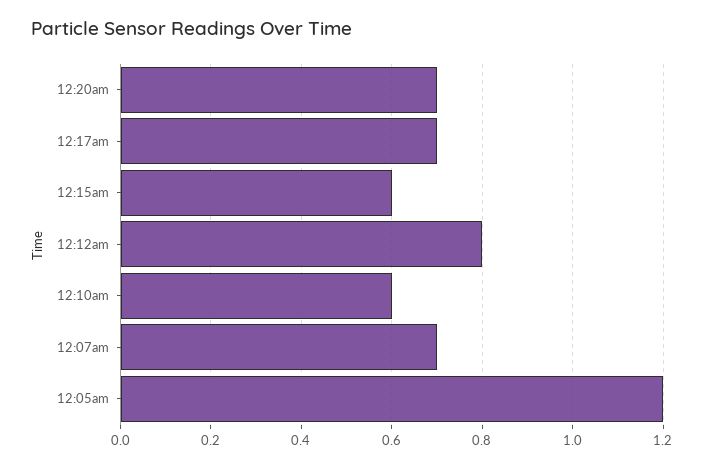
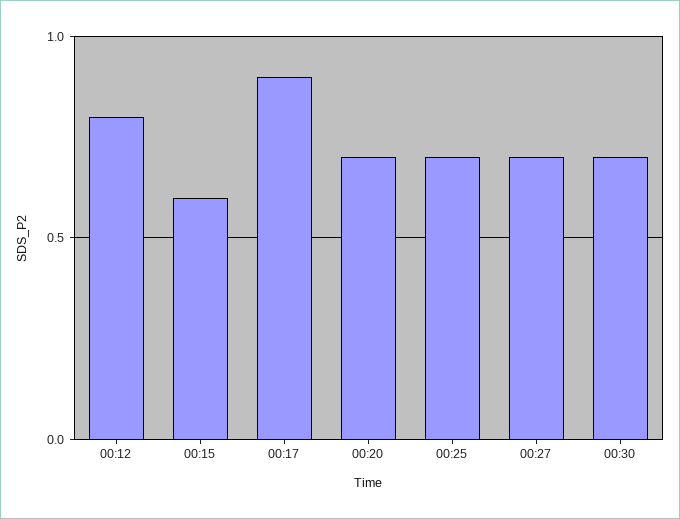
12:17am: 0.7 -> 0.9
12:10am: 0.6 -> none
12:07am: 0.7 -> none
12:05am: 1.2 -> none
00:25: none -> 0.7
00:27: none -> 0.7
00:30: none -> 0.7

